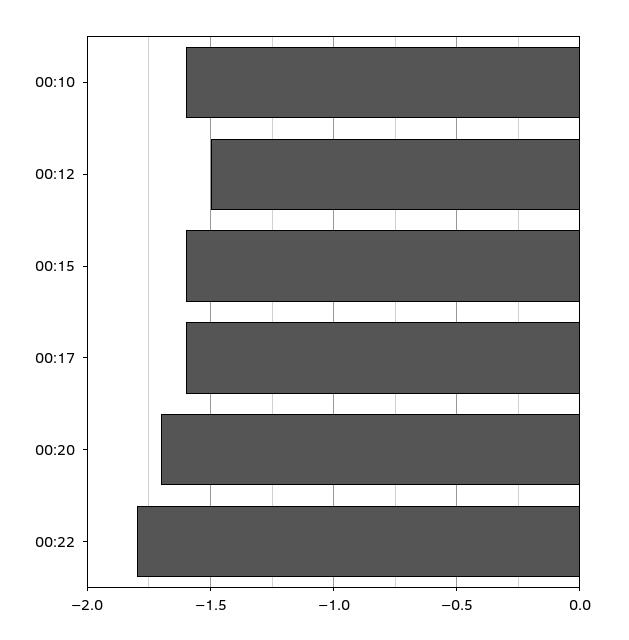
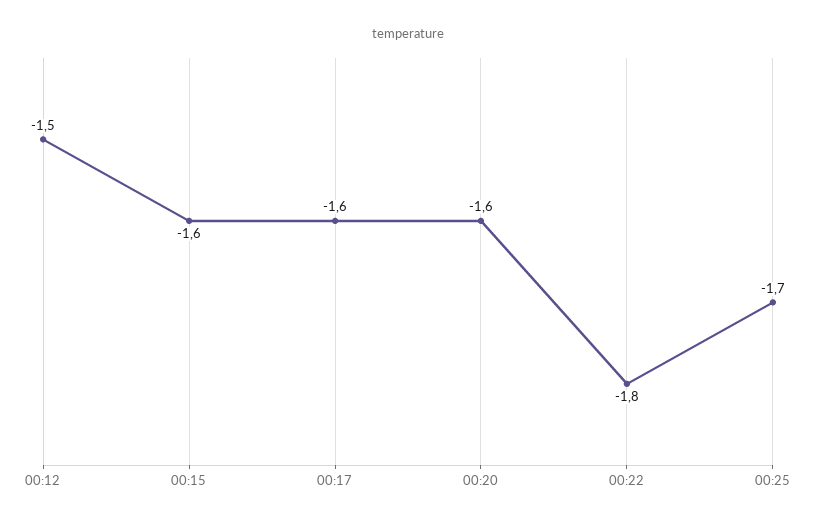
00:10: -1.6 -> none
00:20: -1.7 -> -1.6
00:25: none -> -1.7

